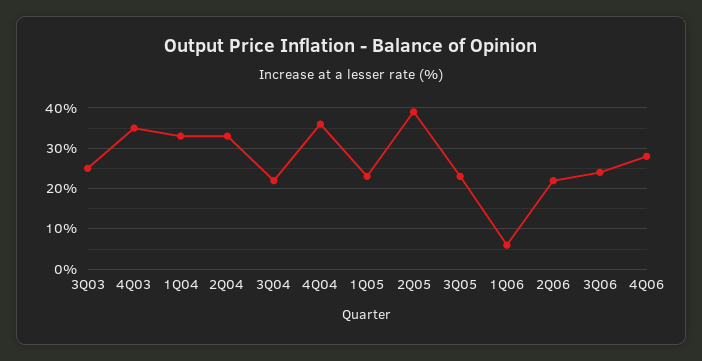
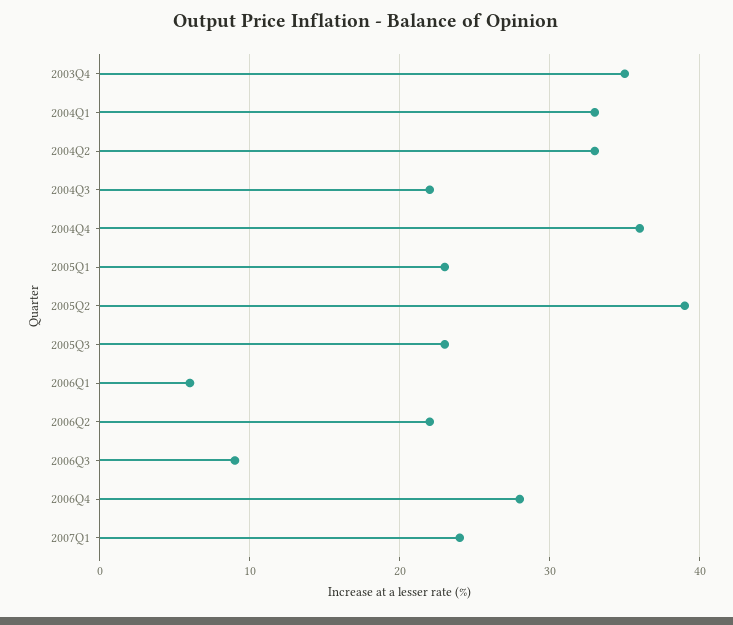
3Q03: 25 -> none
3Q06: 25 -> 9
2007Q1: none -> 24

